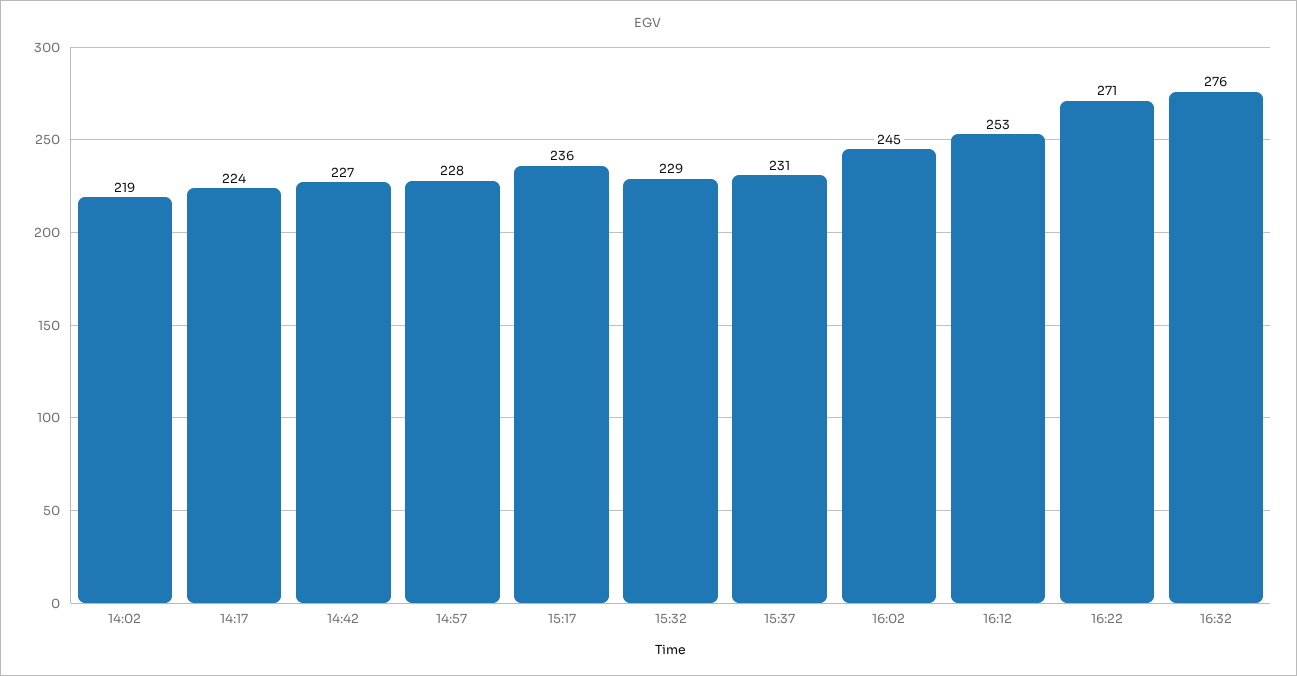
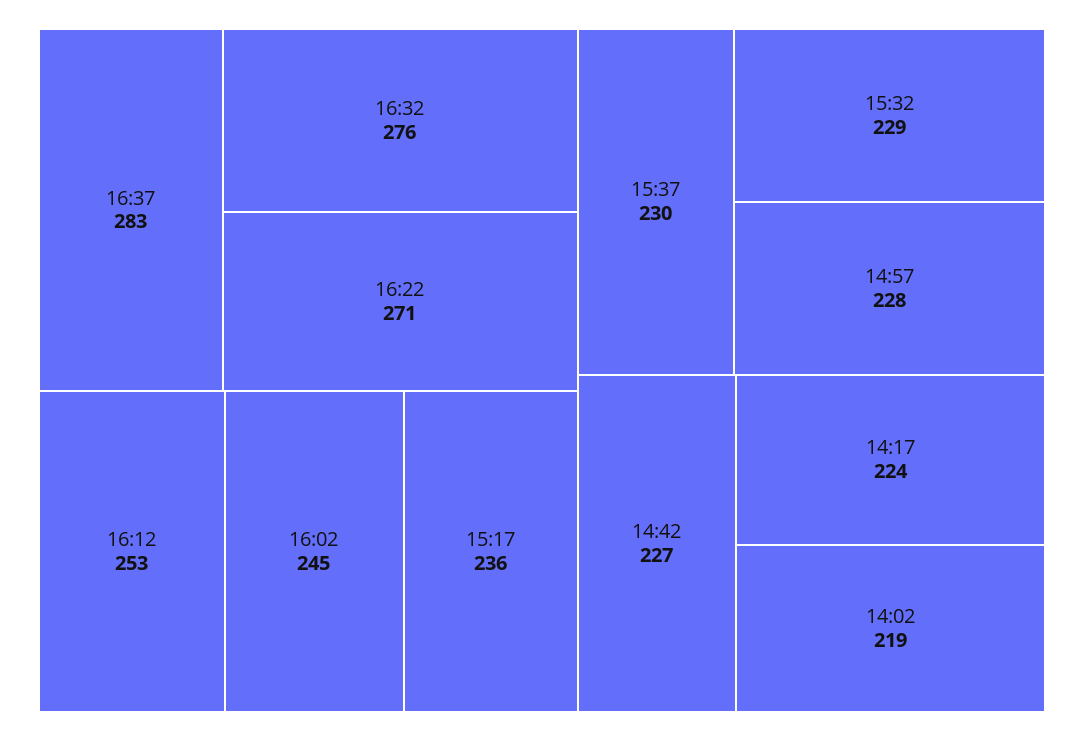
15:37: 231 -> 230
16:37: none -> 283

